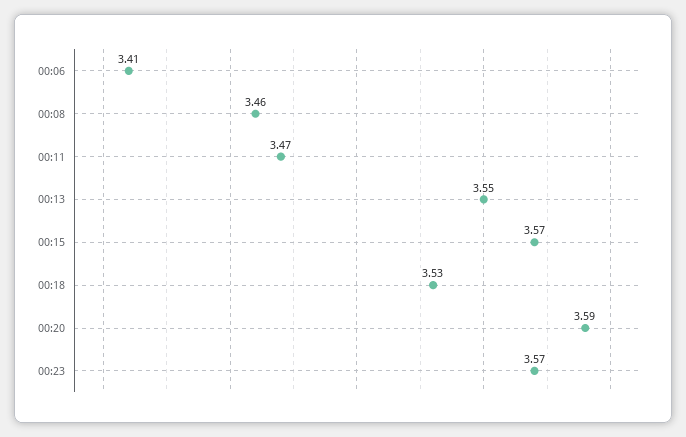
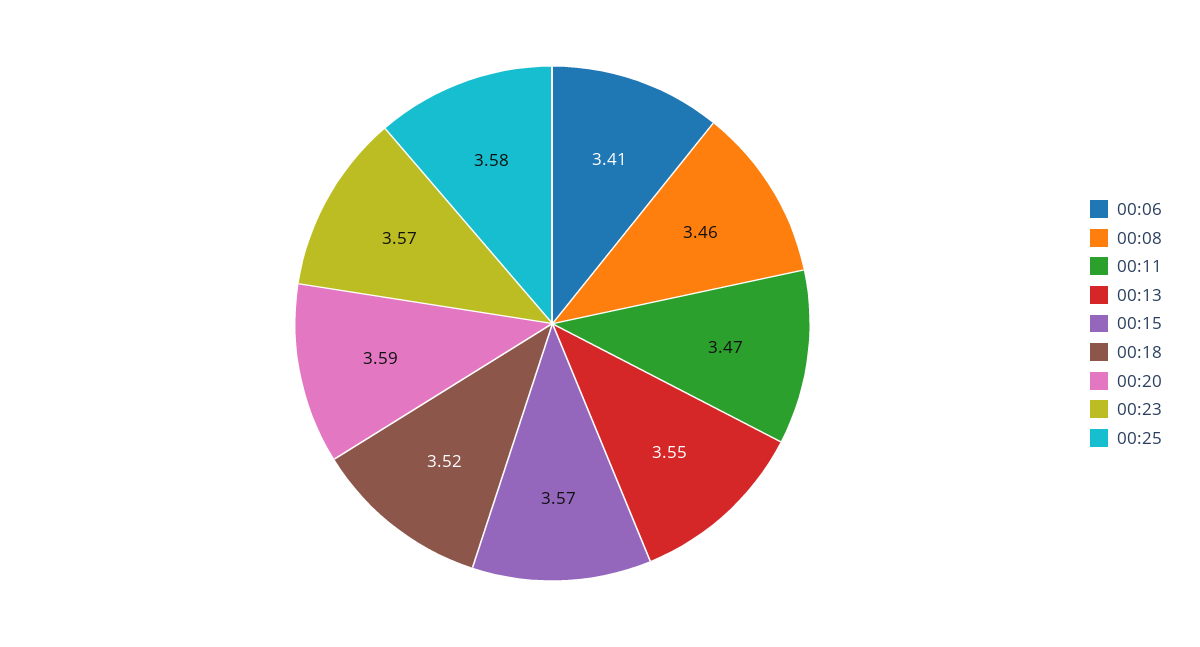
00:18: 3.53 -> 3.52
00:25: none -> 3.58

